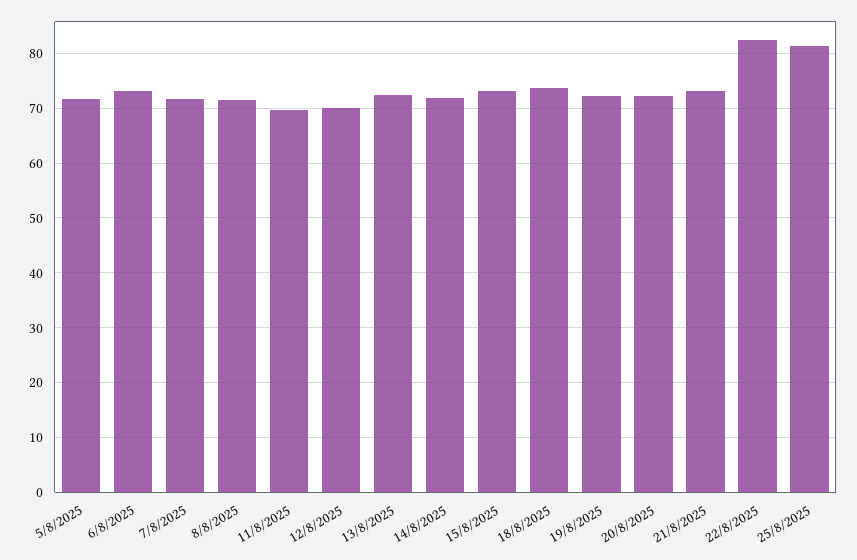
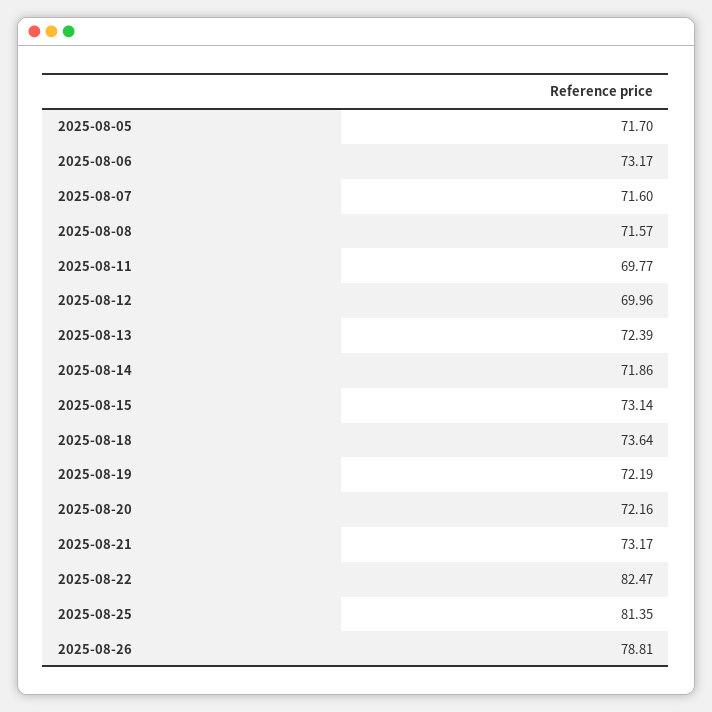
2025-08-26: none -> 78.81

